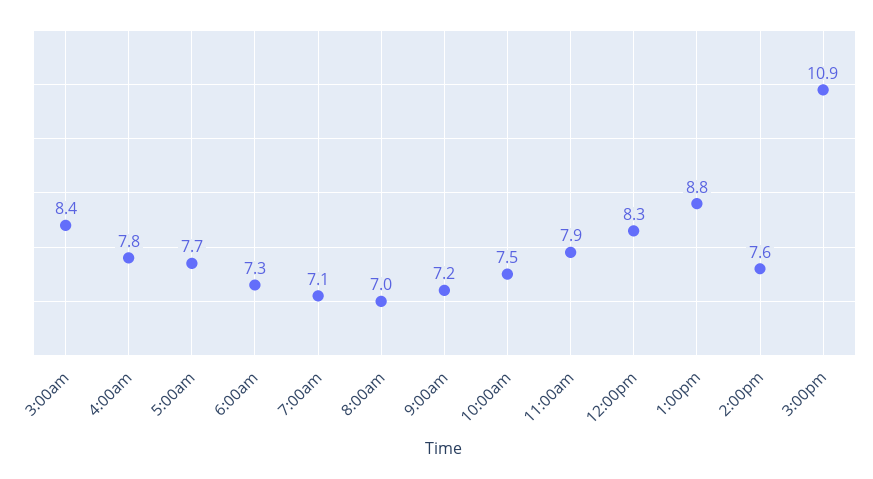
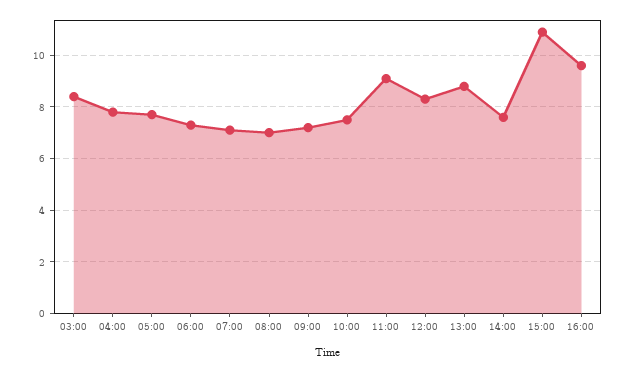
11:00am: 7.9 -> 9
16:00: none -> 9.5

